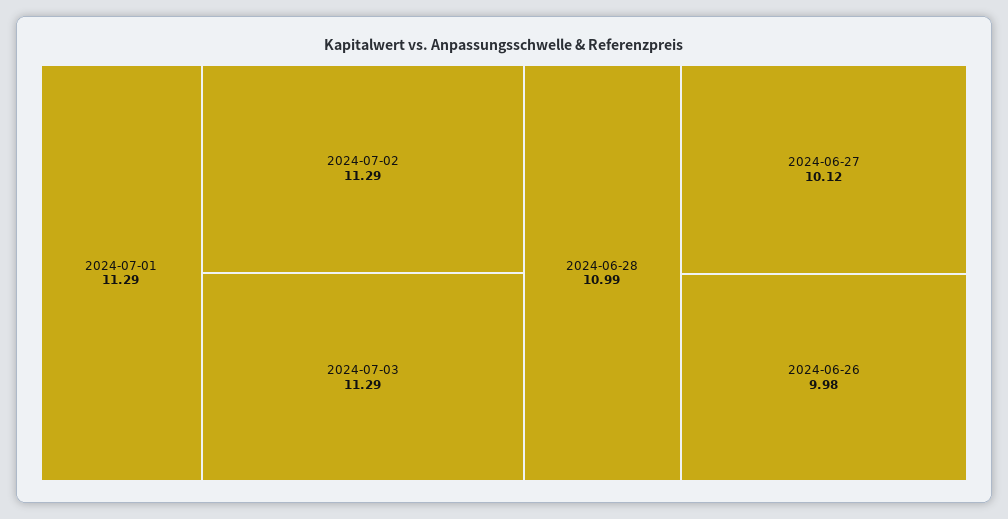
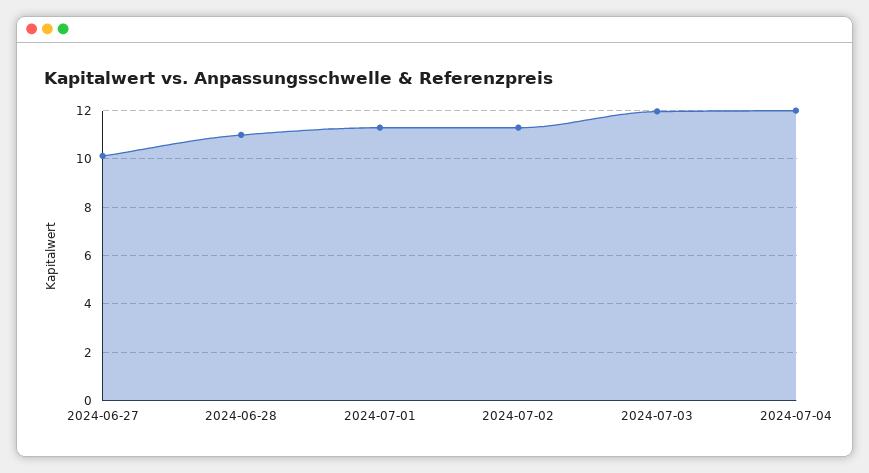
2024-07-03: 11.29 -> 12
2024-06-26: 9.98 -> none
2024-07-04: none -> 12

